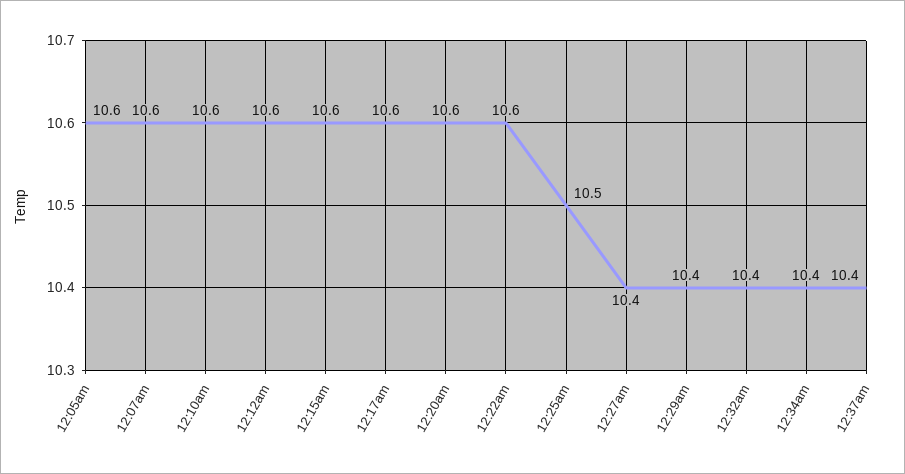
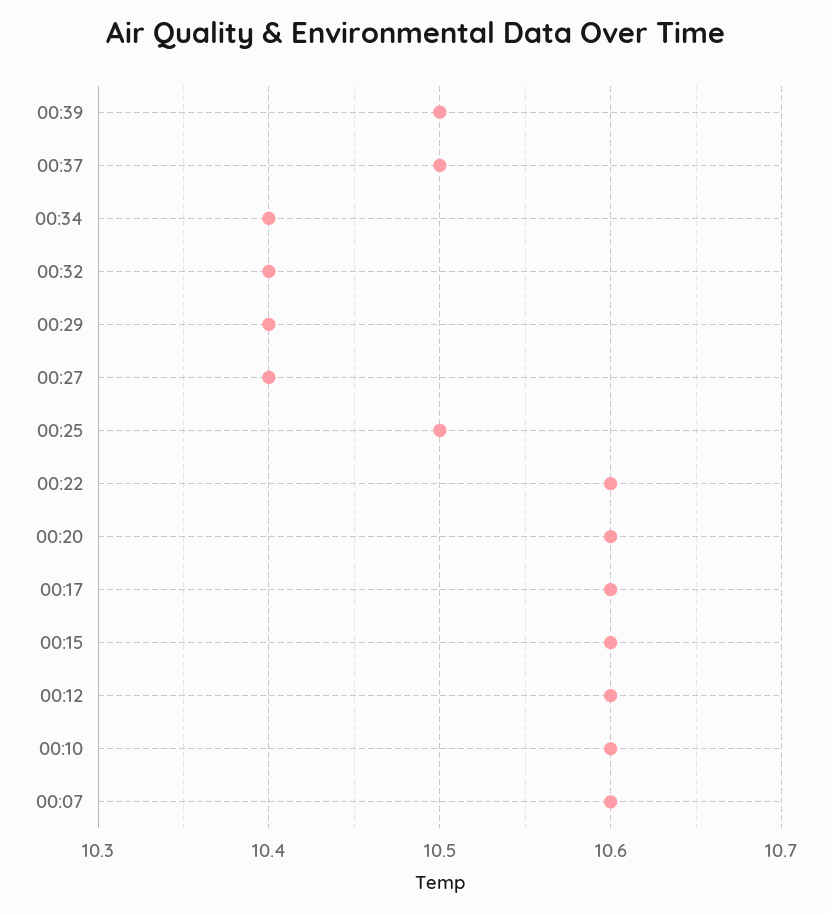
12:05am: 10.6 -> none
12:37am: 10.4 -> 10.5
00:39: none -> 10.5

